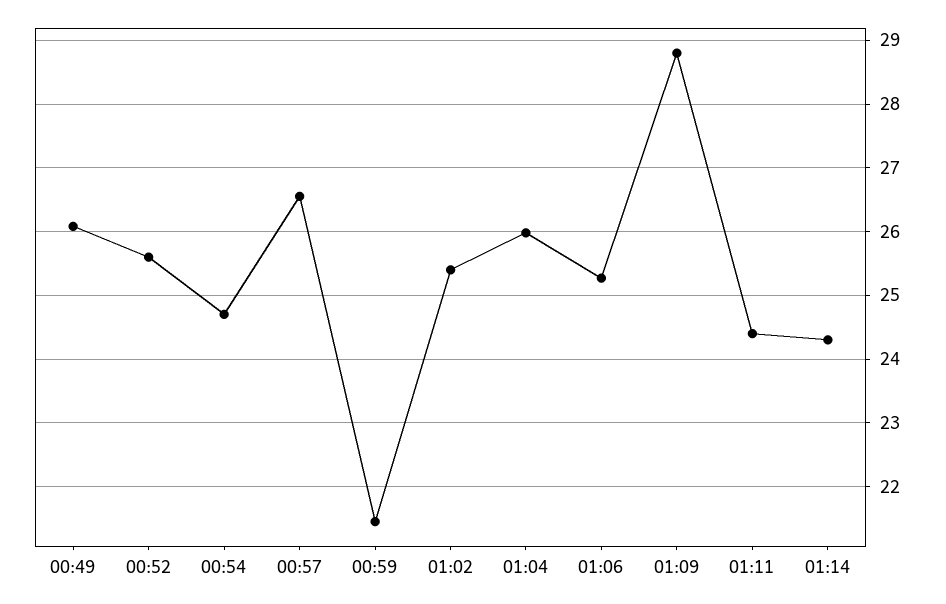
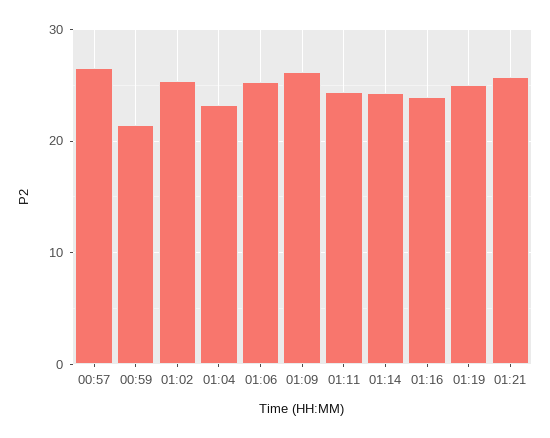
00:49: 26.1 -> none
00:52: 25.6 -> none
00:54: 24.7 -> none
01:04: 26 -> 23
01:09: 28.8 -> 26
01:16: none -> 24
01:19: none -> 25
01:21: none -> 26

